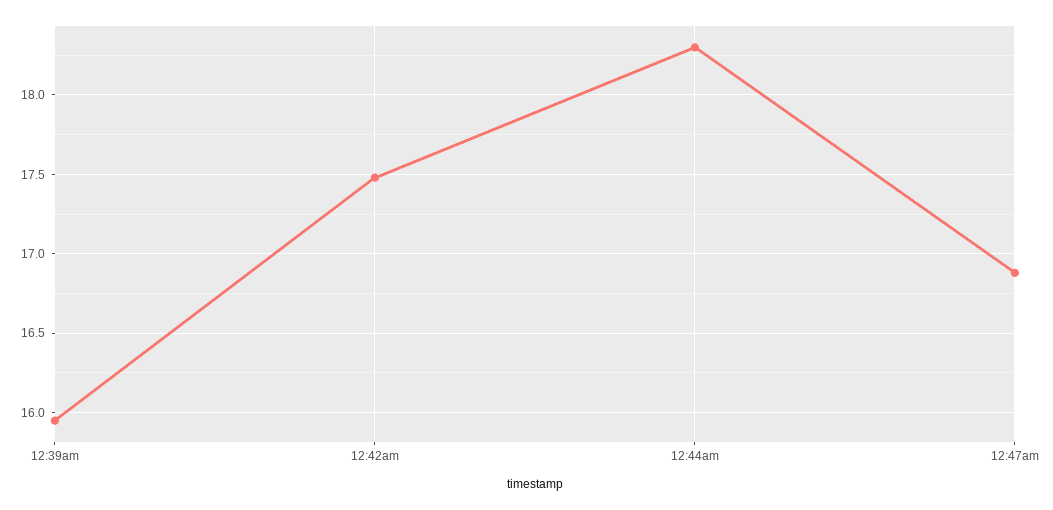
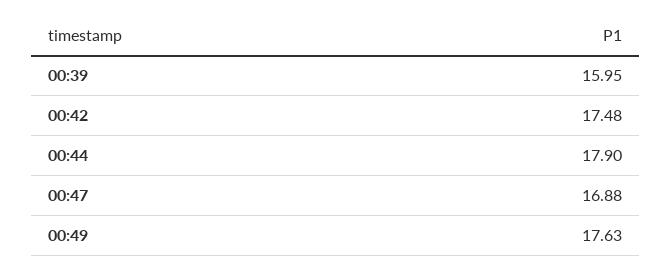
12:44am: 18.3 -> 17.9
00:49: none -> 17.63

